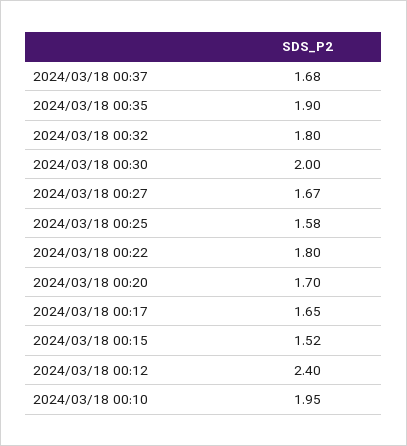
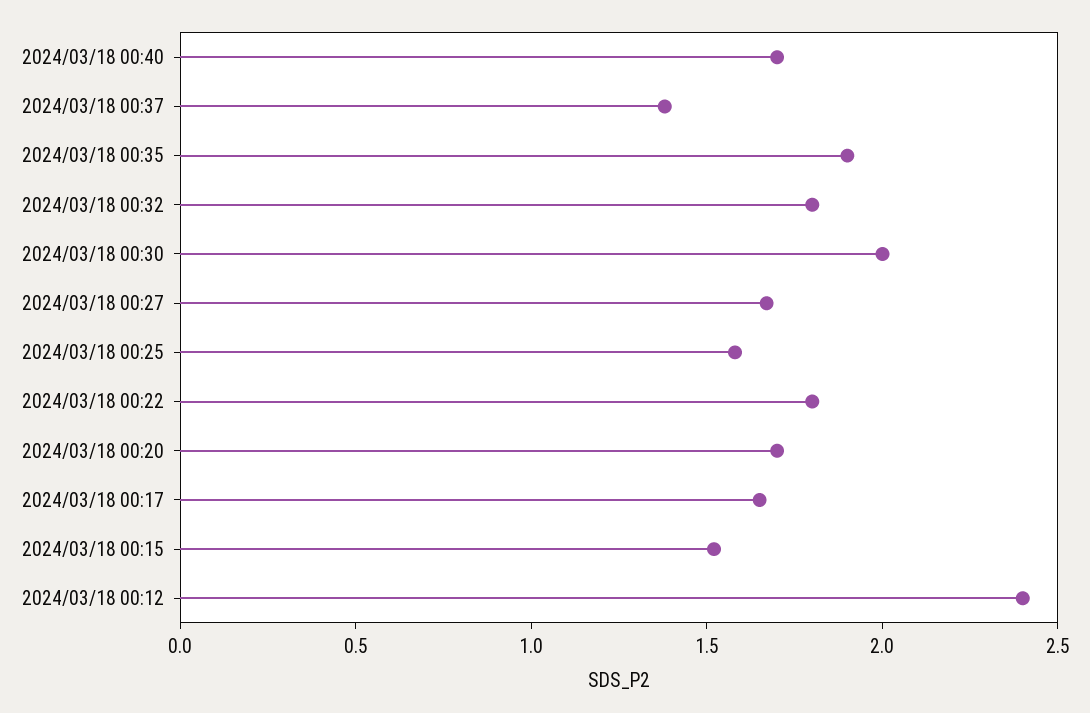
2024/03/18 00:37: 1.68 -> 1.4
2024/03/18 00:10: 1.95 -> none
2024/03/18 00:40: none -> 1.7

